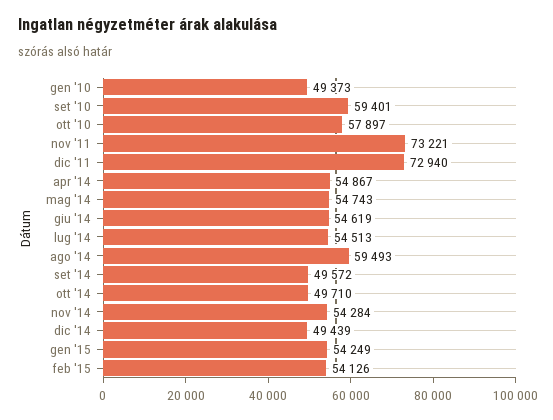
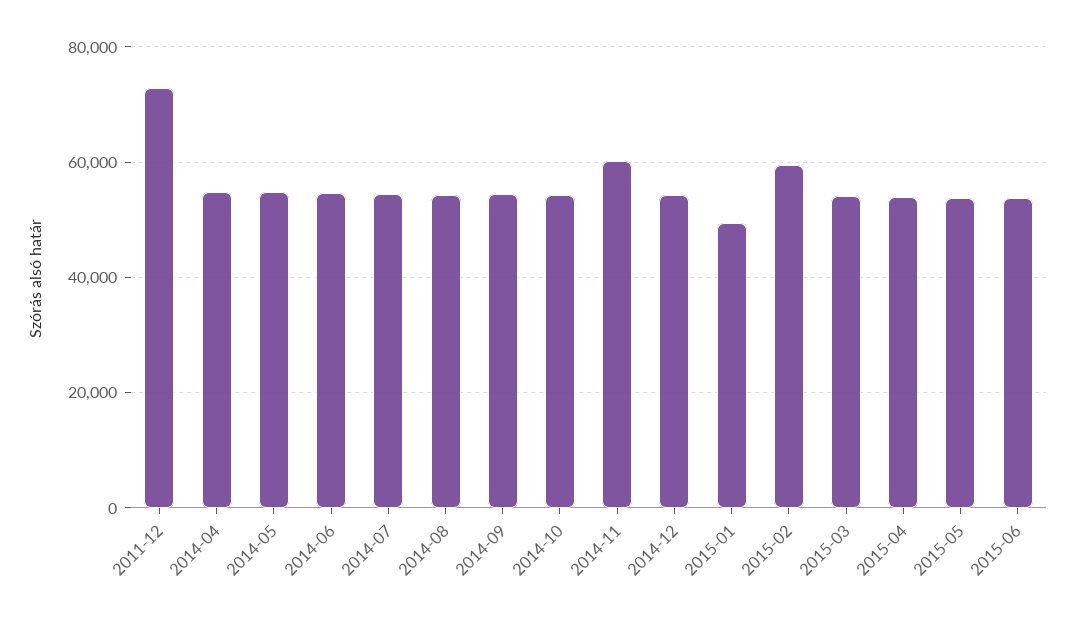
gen '10: 49373 -> none
set '10: 59401 -> none
ott '10: 57897 -> none
nov '11: 73221 -> none
ago '14: 59493 -> 54000
set '14: 49572 -> 54000
ott '14: 49710 -> 54000
nov '14: 54284 -> 60000
dic '14: 49439 -> 54000
gen '15: 54249 -> 50000
feb '15: 54126 -> 60000
2015-03: none -> 54000
2015-04: none -> 54000
2015-05: none -> 54000
2015-06: none -> 54000

